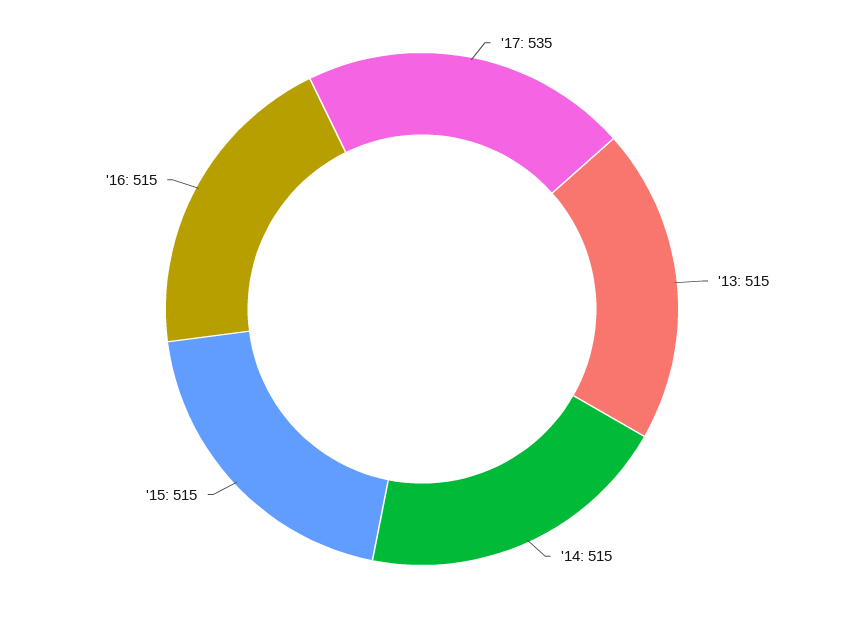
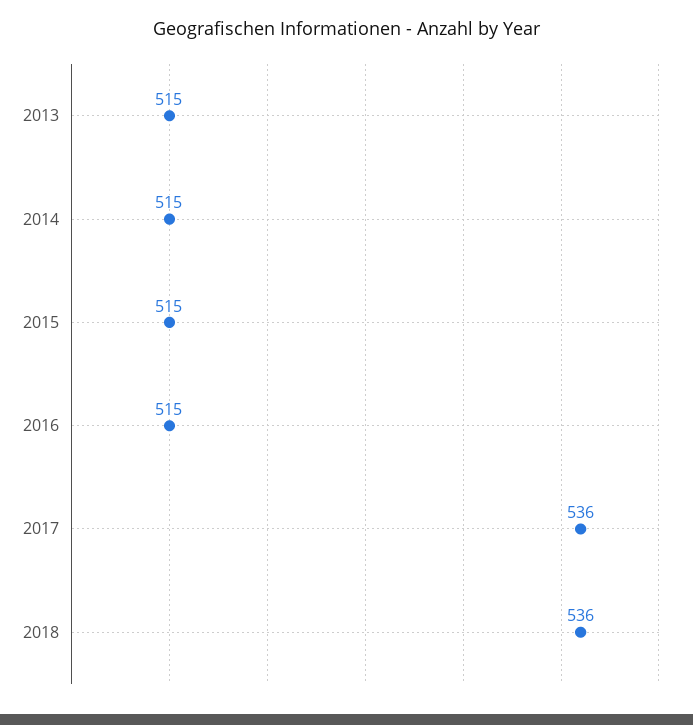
'17: 535 -> 536
2018: none -> 536

